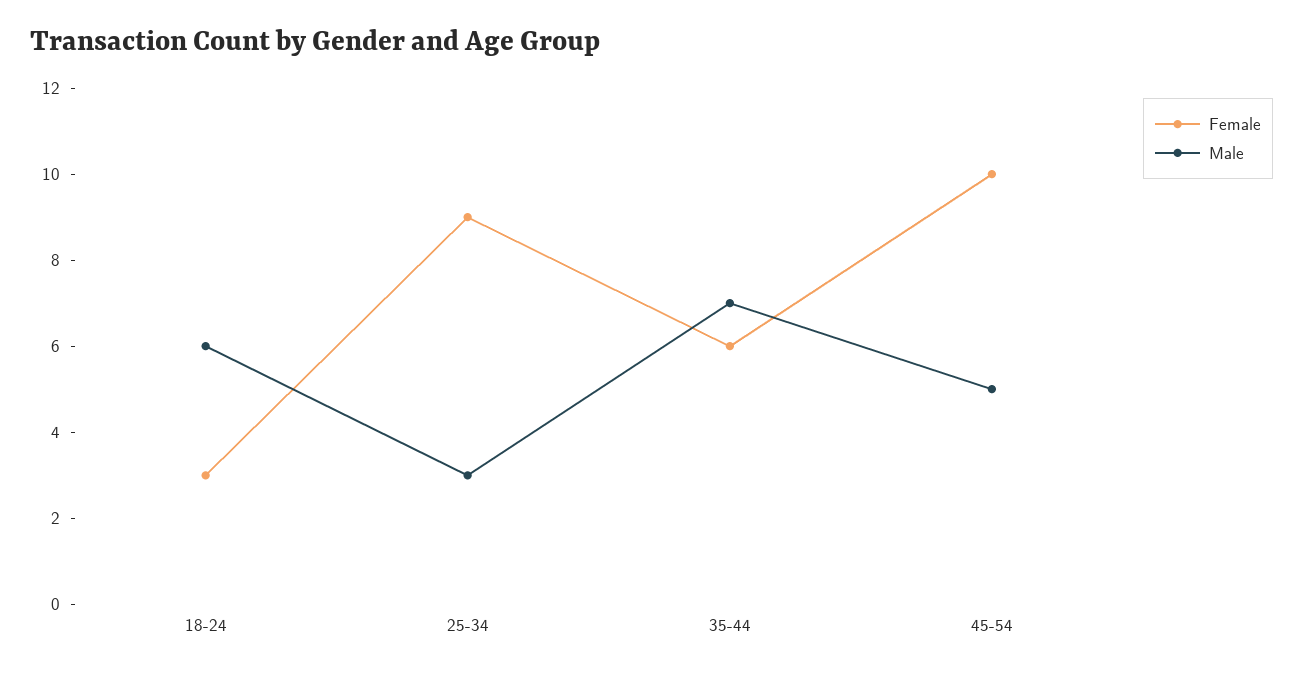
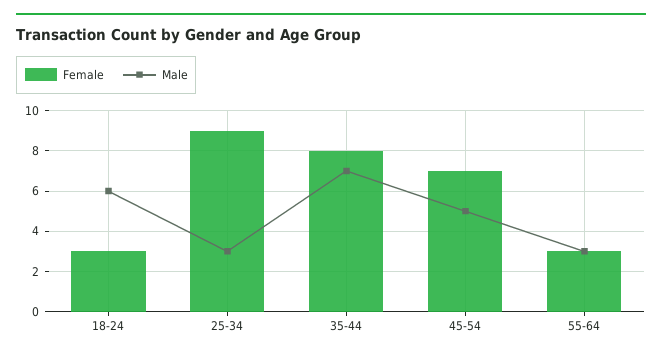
Female, 35-44: 6 -> 8
Female, 45-54: 10 -> 7
Female, 55-64: none -> 3
Male, 55-64: none -> 3

